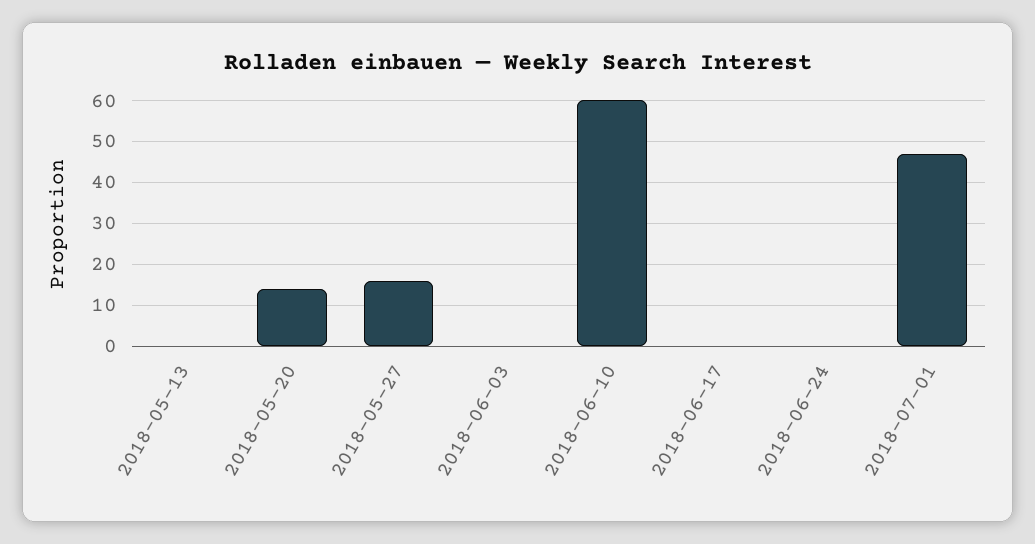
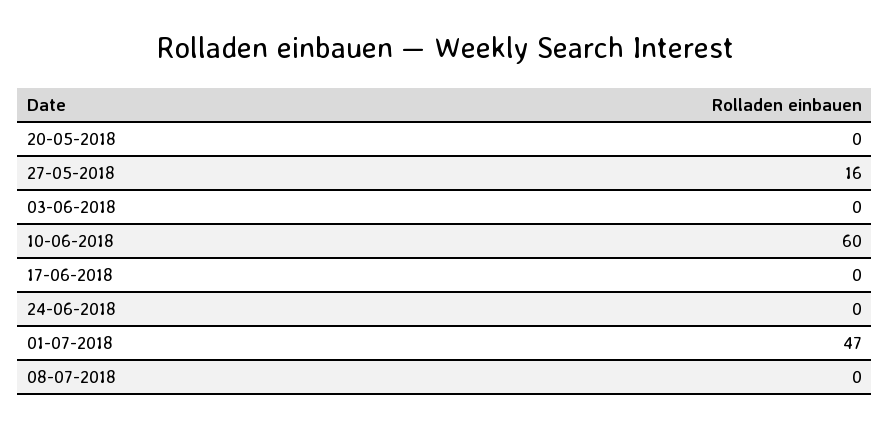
2018-05-13: 0 -> none
2018-05-20: 15 -> 0
08-07-2018: none -> 0

